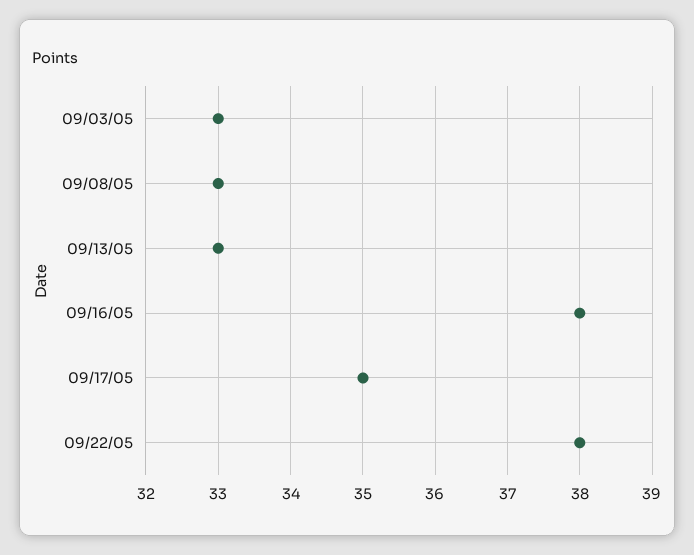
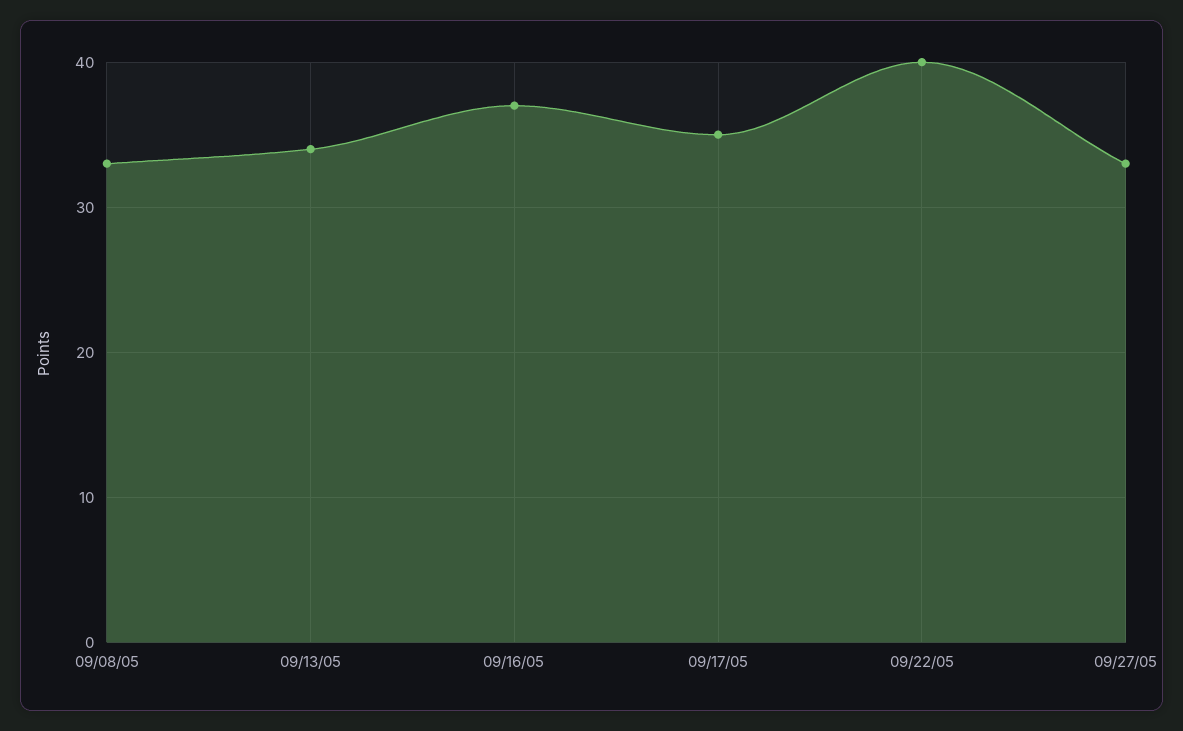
09/03/05: 33 -> none
09/13/05: 33 -> 34
09/16/05: 38 -> 37
09/22/05: 38 -> 40
09/27/05: none -> 33

